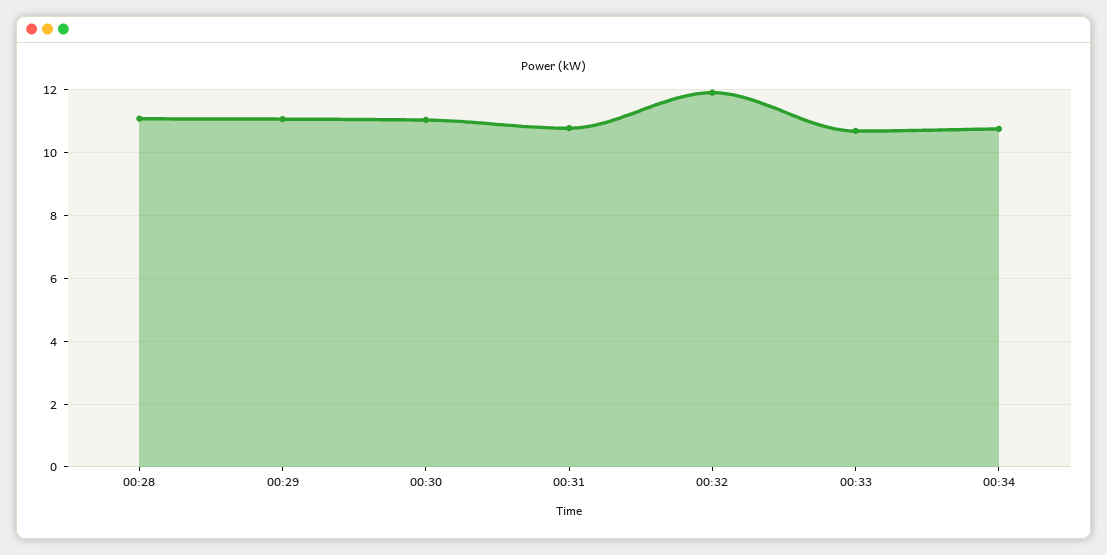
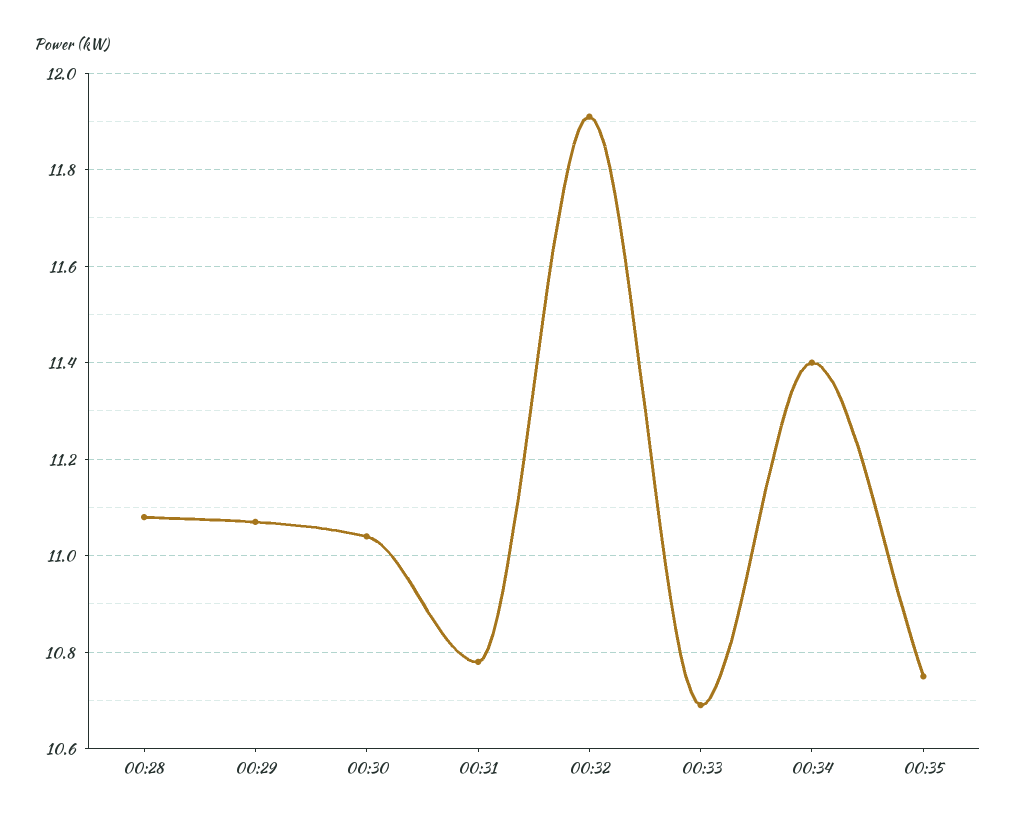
00:34: 10.8 -> 11.4
00:35: none -> 10.75

